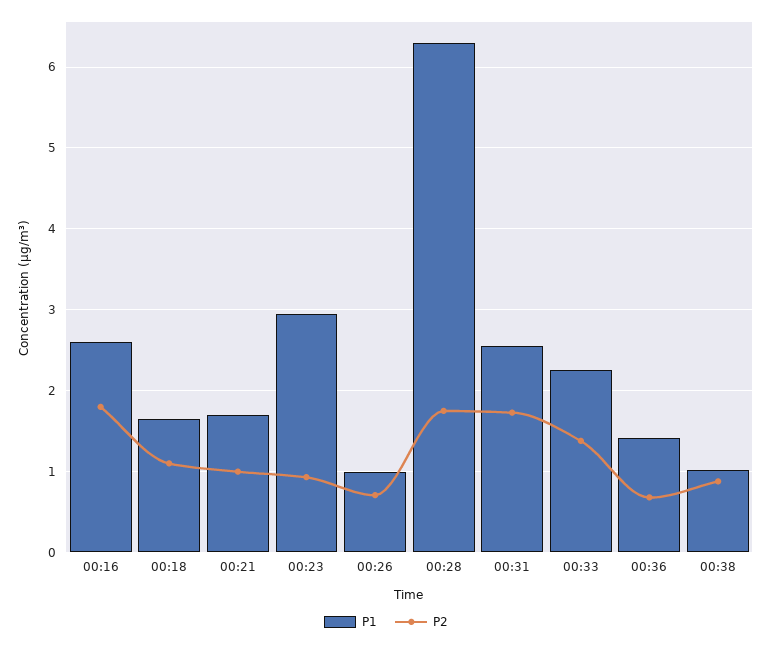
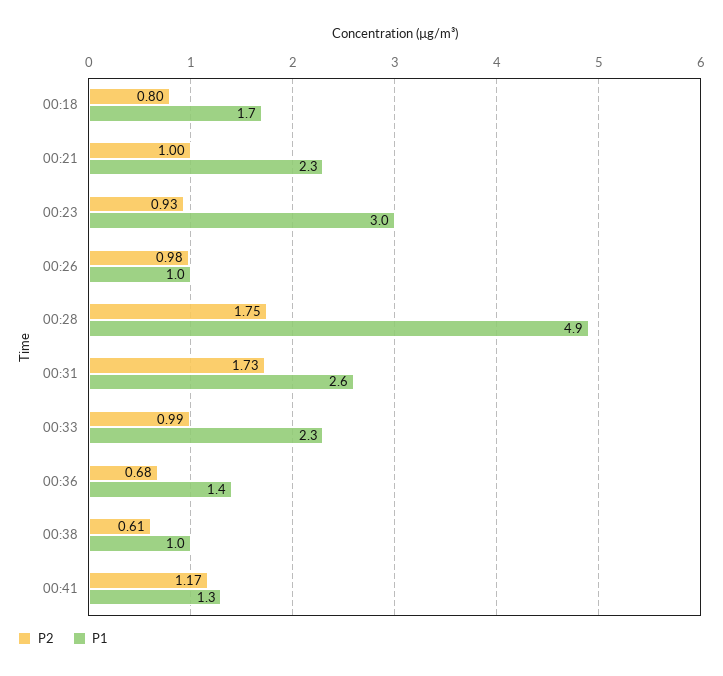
P1, 00:16: 2.6 -> none
P2, 00:16: 1.8 -> none
P2, 00:18: 1.1 -> 0.8
P1, 00:21: 1.7 -> 2.3
P2, 00:26: 0.7 -> 0.98
P1, 00:28: 6.3 -> 4.9
P2, 00:33: 1.4 -> 0.99
P2, 00:38: 0.9 -> 0.61
P2, 00:41: none -> 1.17
P1, 00:41: none -> 1.3

